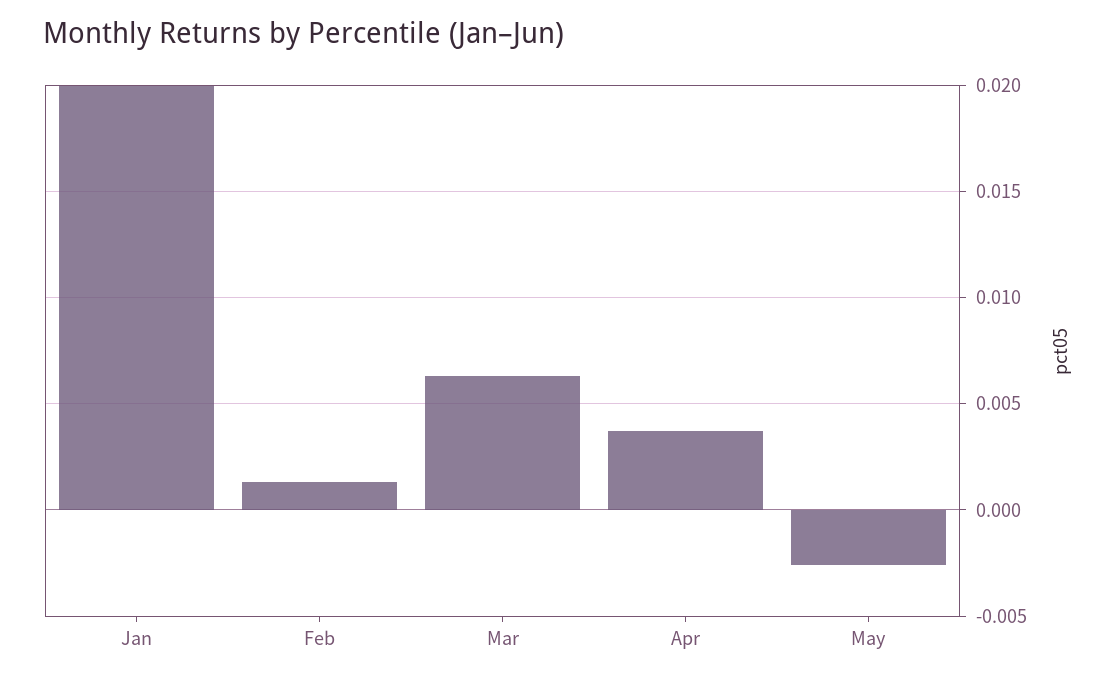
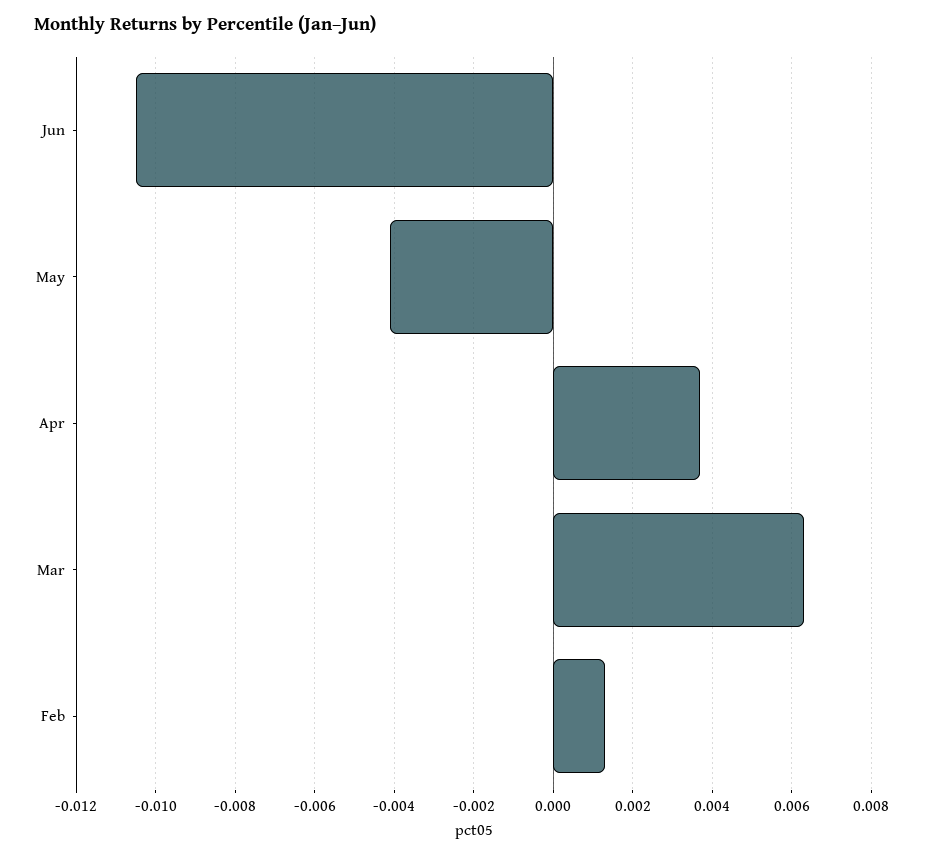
Jan: 0.02 -> none
May: -0.0025 -> -0.004
Jun: none -> -0.0105

